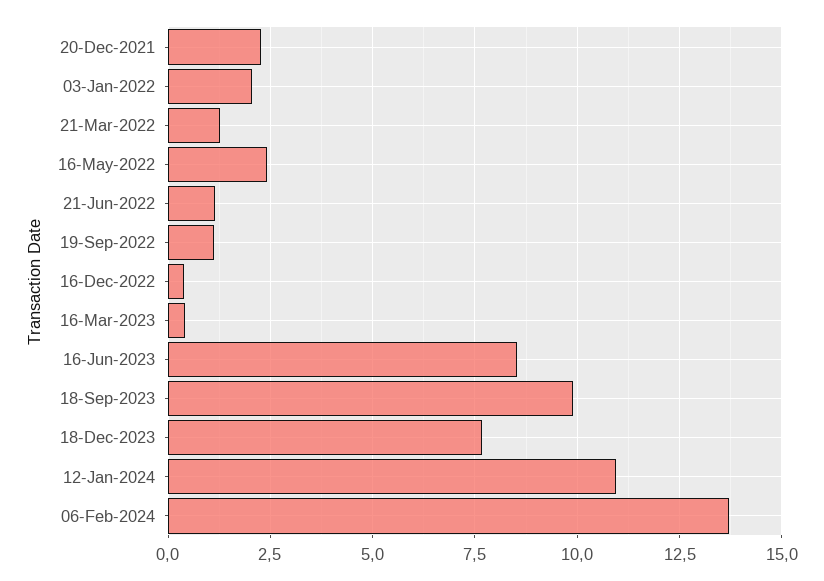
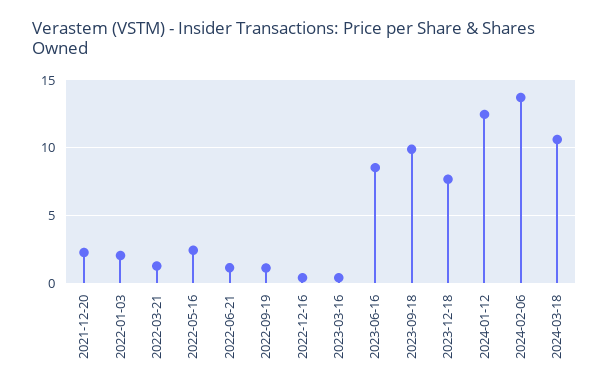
12-Jan-2024: 11 -> 12.5
2024-03-18: none -> 10.5

